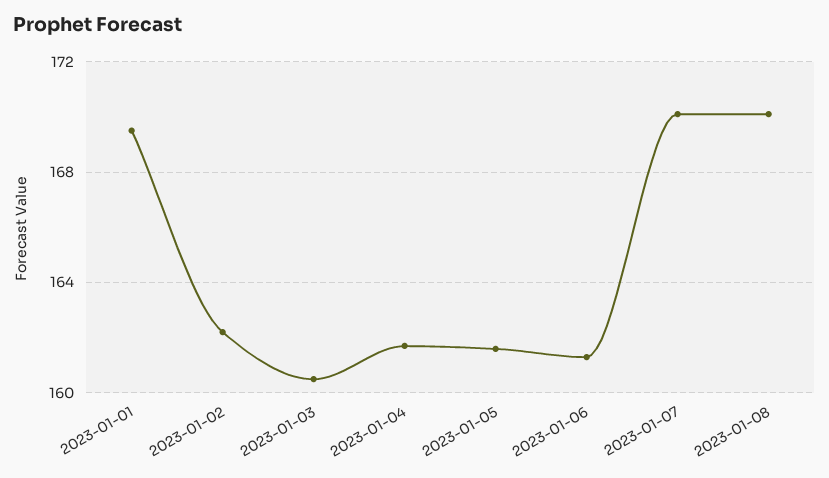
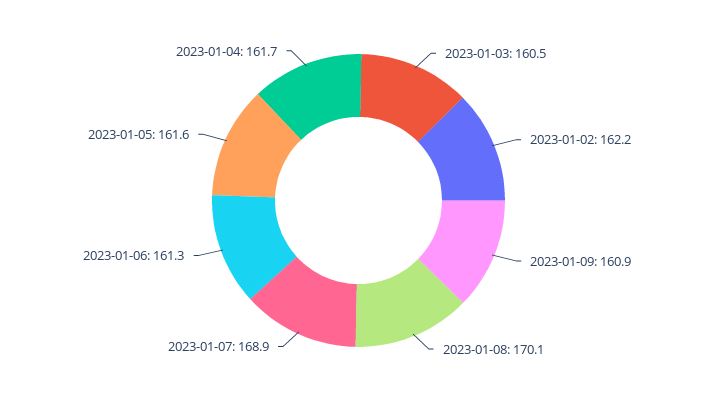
2023-01-01: 169.5 -> none
2023-01-07: 170 -> 168.9
2023-01-09: none -> 160.9

